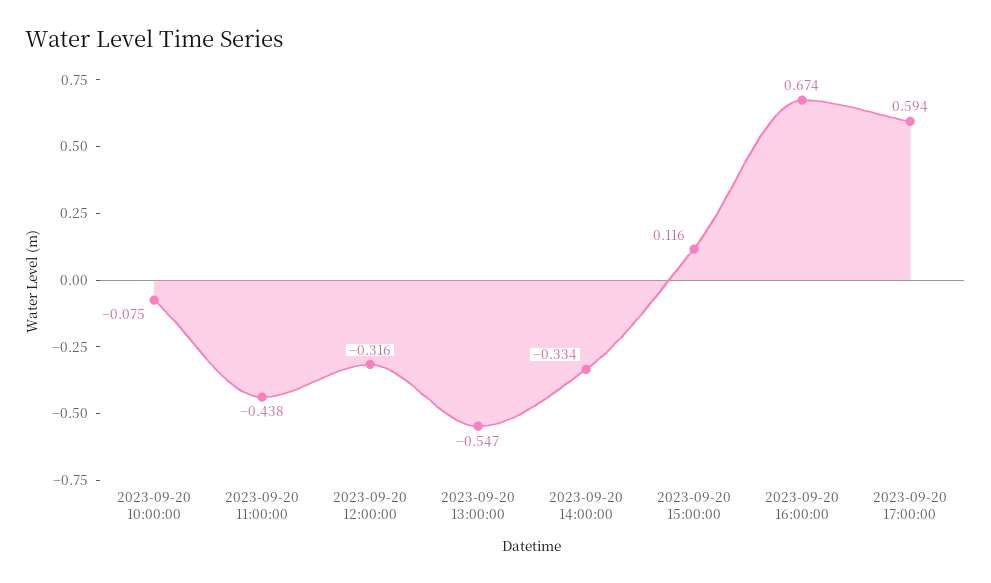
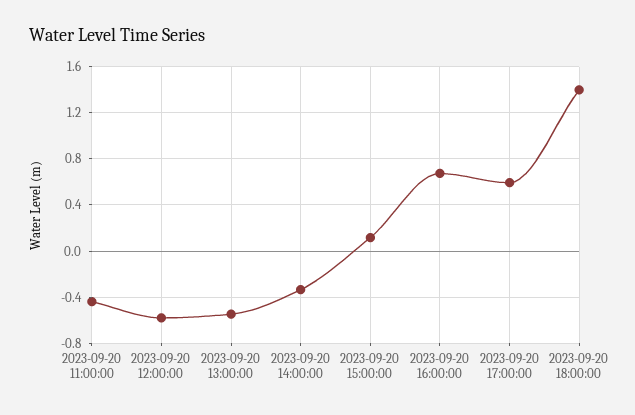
2023-09-20 10:00:00: -0.075 -> none
2023-09-20 12:00:00: -0.316 -> -0.6
2023-09-20 18:00:00: none -> 1.4

